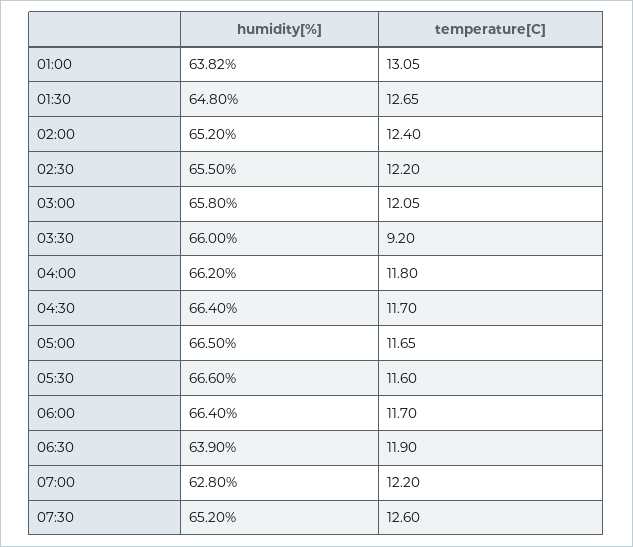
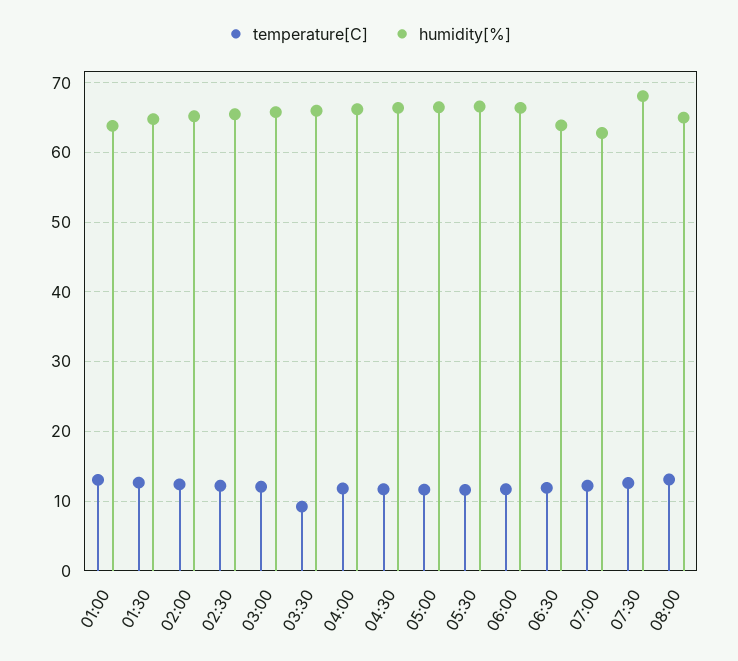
humidity[%], 07:30: 65.2 -> 68
temperature[C], 08:00: none -> 13
humidity[%], 08:00: none -> 65

